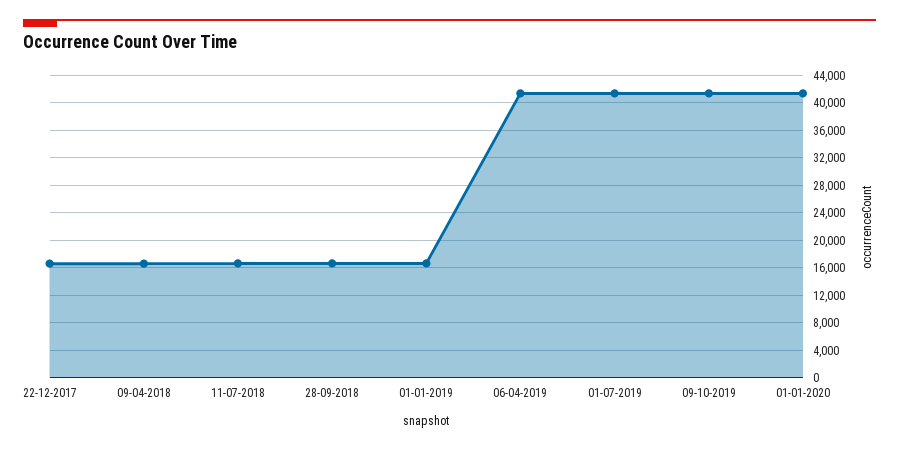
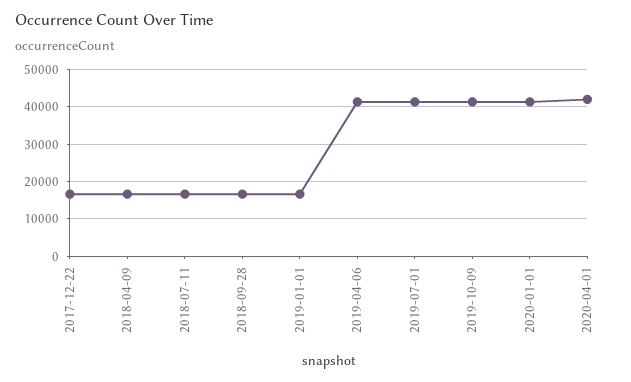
2020-04-01: none -> 42000

